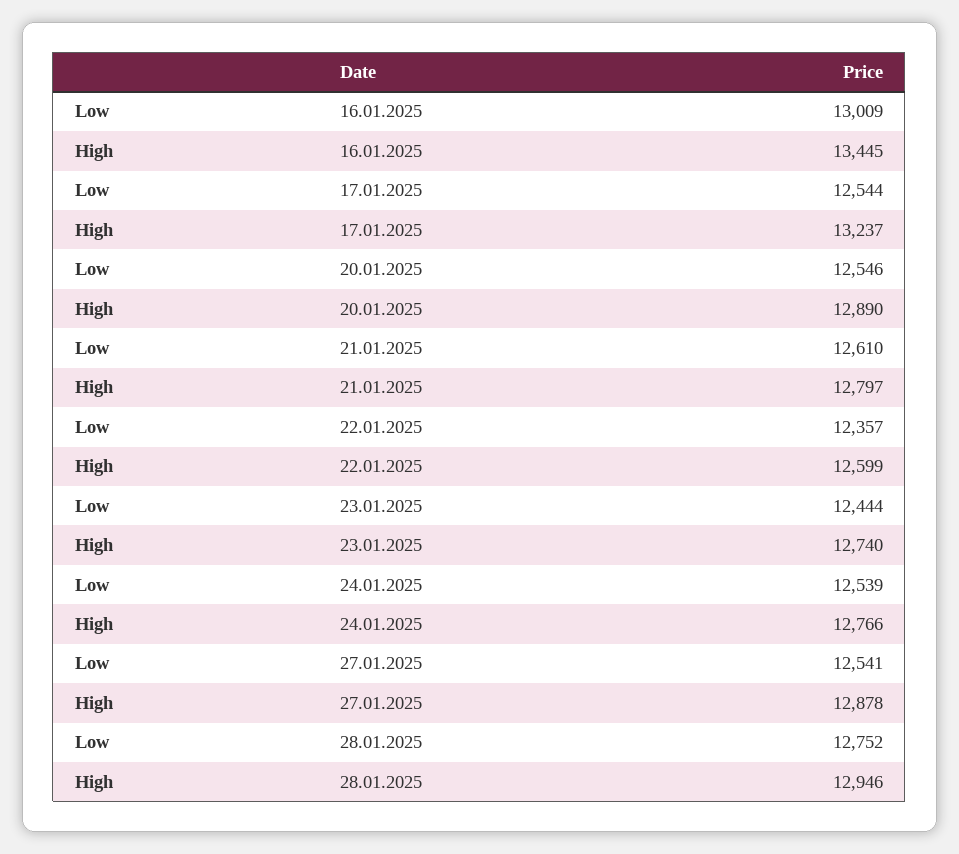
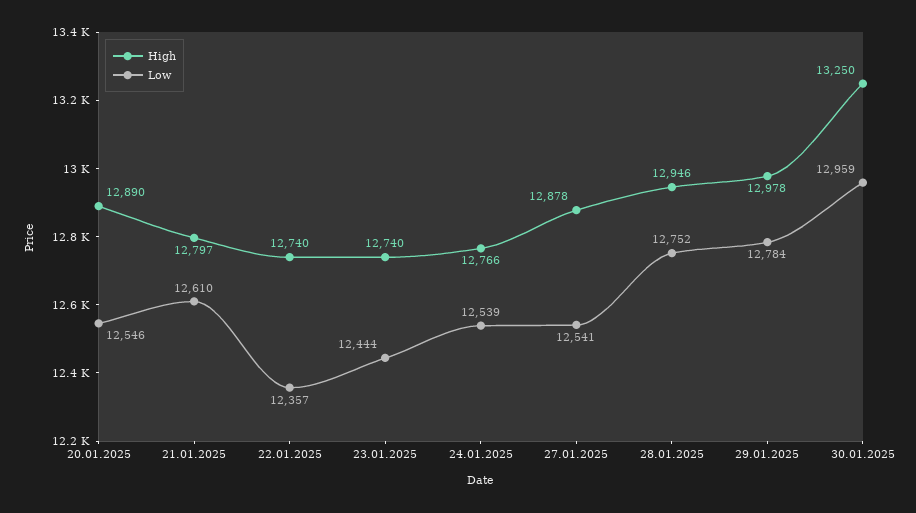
Low, 16.01.2025: 13009 -> none
High, 16.01.2025: 13445 -> none
Low, 17.01.2025: 12544 -> none
High, 17.01.2025: 13237 -> none
High, 22.01.2025: 12599 -> 12740
High, 29.01.2025: none -> 12978
Low, 29.01.2025: none -> 12784
High, 30.01.2025: none -> 13250
Low, 30.01.2025: none -> 12959

